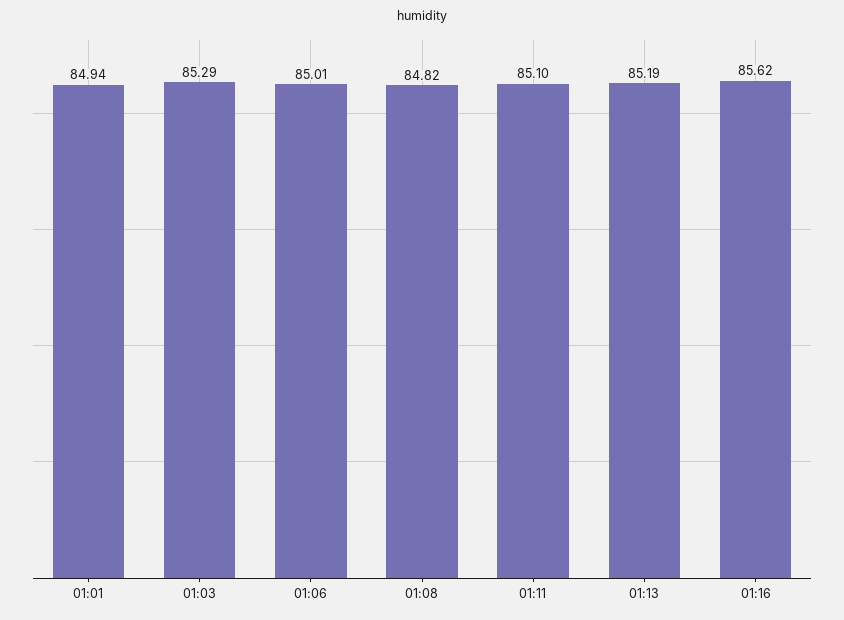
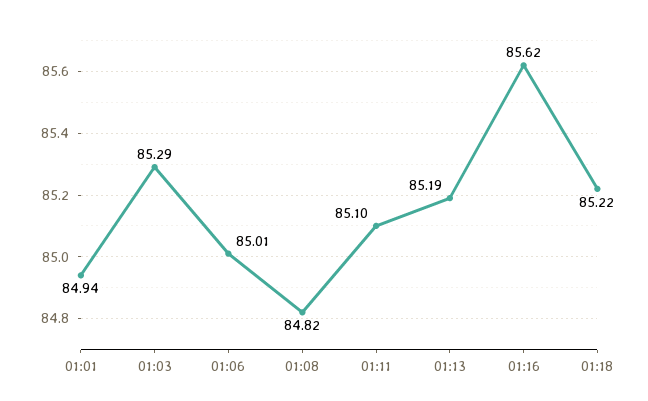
01:18: none -> 85.22

